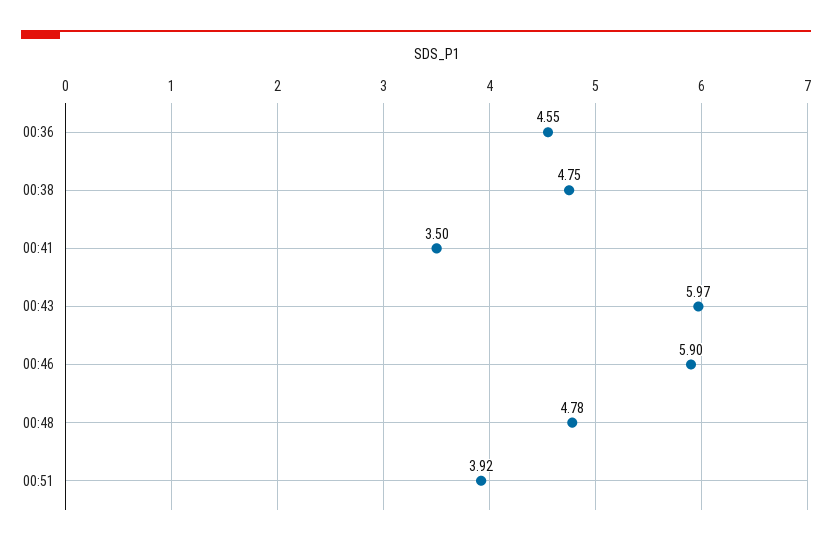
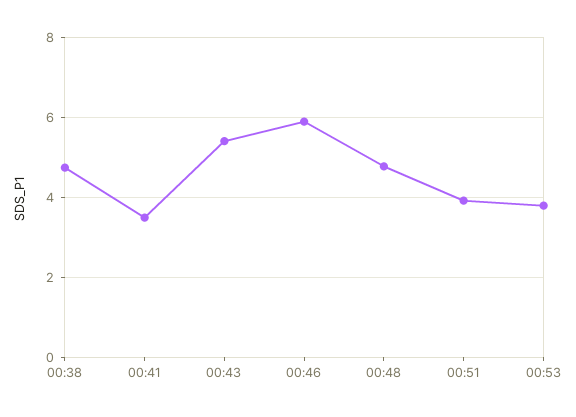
00:36: 4.55 -> none
00:43: 5.97 -> 5.4
00:53: none -> 3.8

